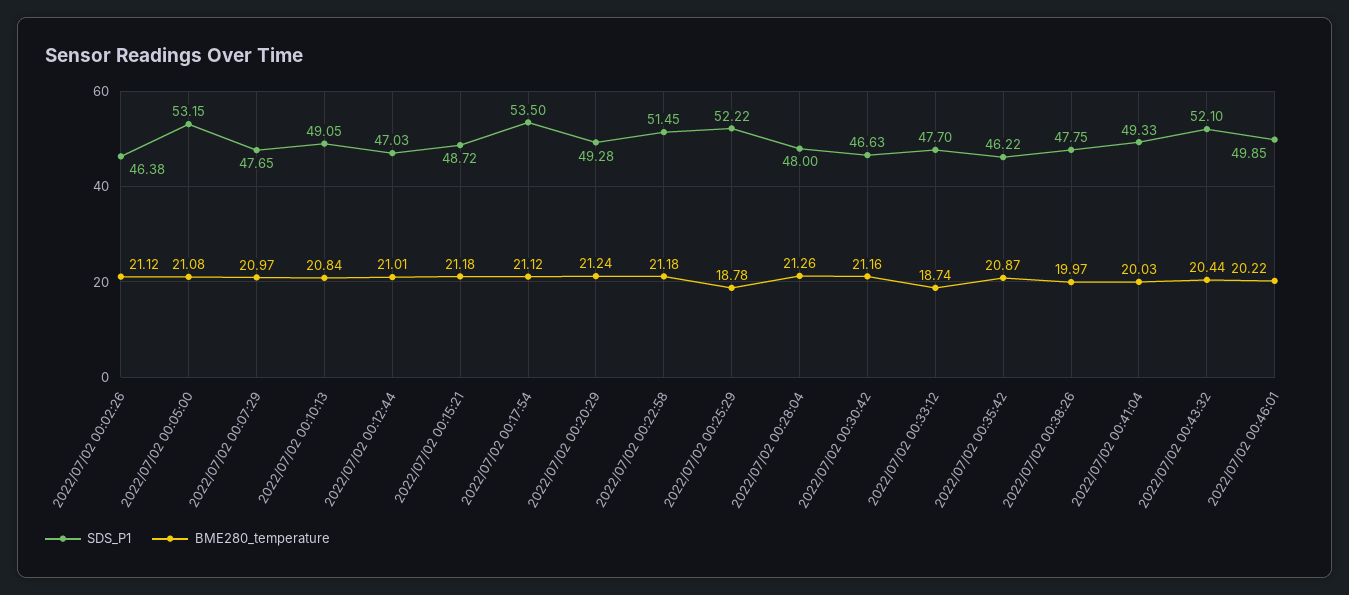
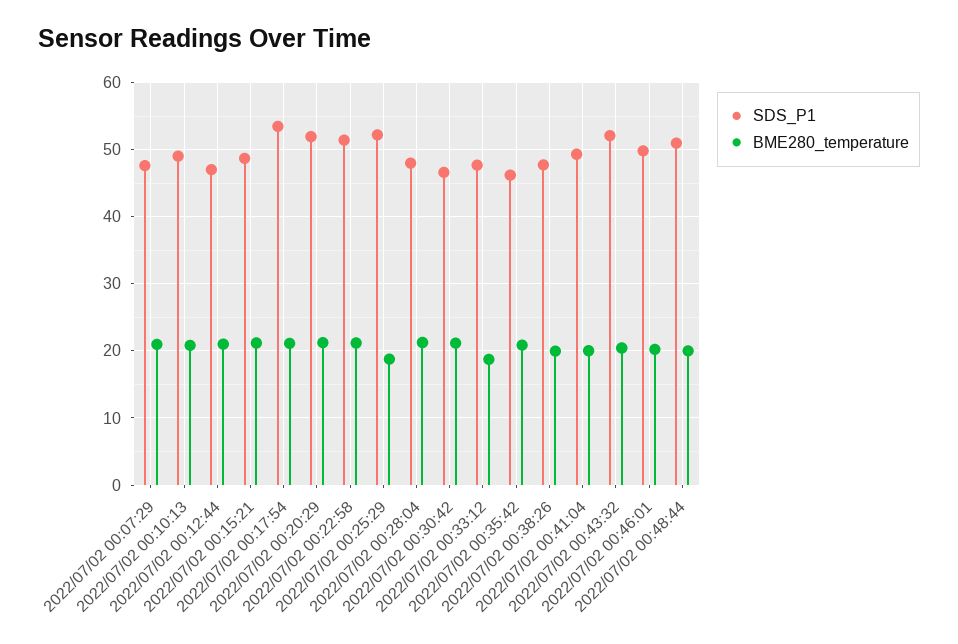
SDS_P1, 2022/07/02 00:02:26: 46.38 -> none
BME280_temperature, 2022/07/02 00:02:26: 21.12 -> none
SDS_P1, 2022/07/02 00:05:00: 53.15 -> none
BME280_temperature, 2022/07/02 00:05:00: 21.08 -> none
SDS_P1, 2022/07/02 00:20:29: 49.28 -> 52
SDS_P1, 2022/07/02 00:48:44: none -> 51
BME280_temperature, 2022/07/02 00:48:44: none -> 20

